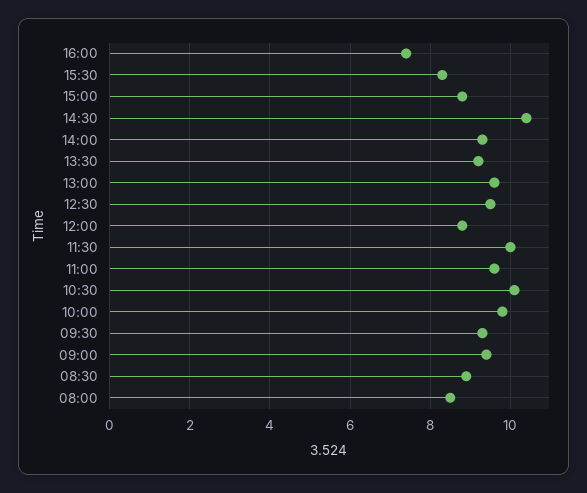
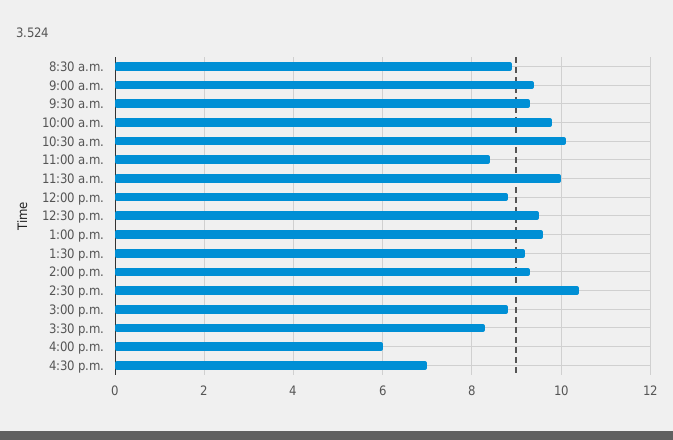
16:00: 7.5 -> 6
11:00: 9.5 -> 8.5
08:00: 8.5 -> none
4:30 p.m.: none -> 7

